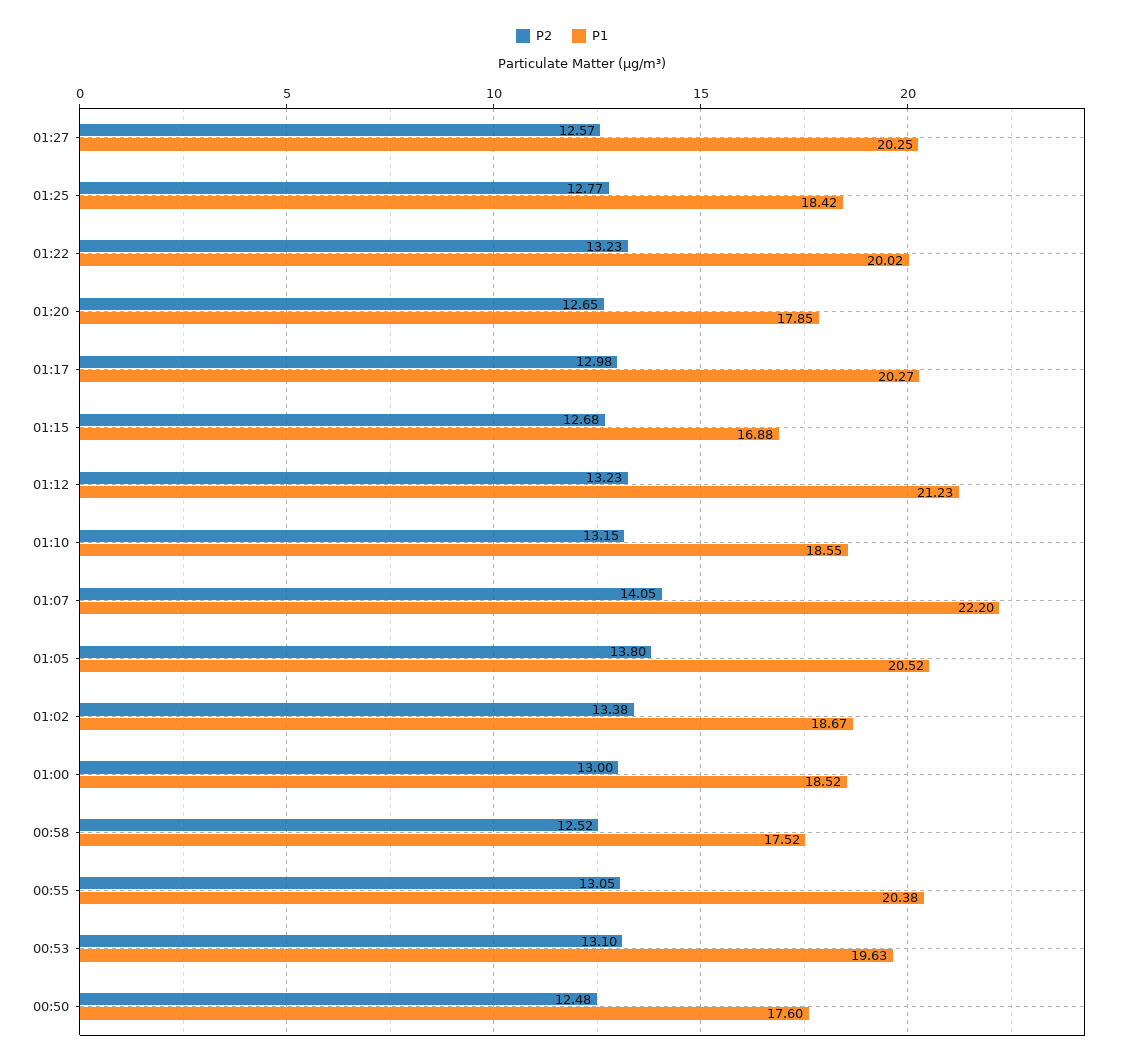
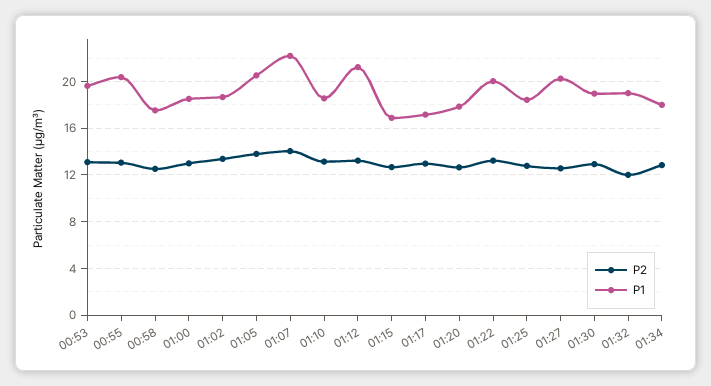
P1, 01:17: 20.27 -> 17
P2, 00:50: 12.48 -> none
P1, 00:50: 17.6 -> none
P2, 01:30: none -> 13
P1, 01:30: none -> 19
P2, 01:32: none -> 12
P1, 01:32: none -> 19
P2, 01:34: none -> 13
P1, 01:34: none -> 18

